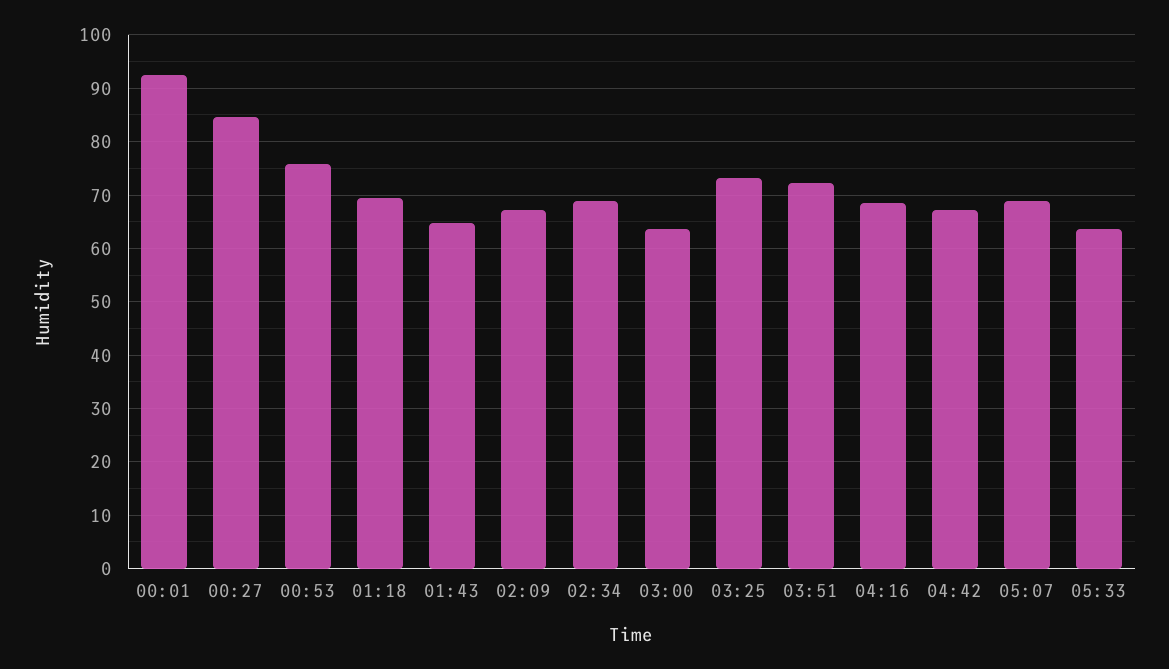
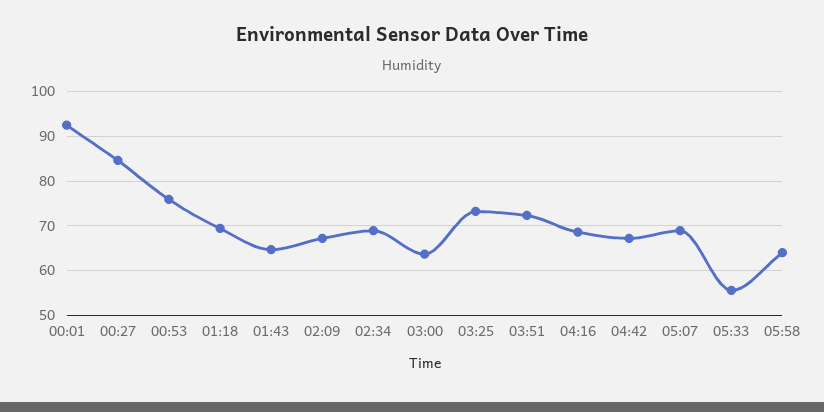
05:33: 64 -> 56
05:58: none -> 64

